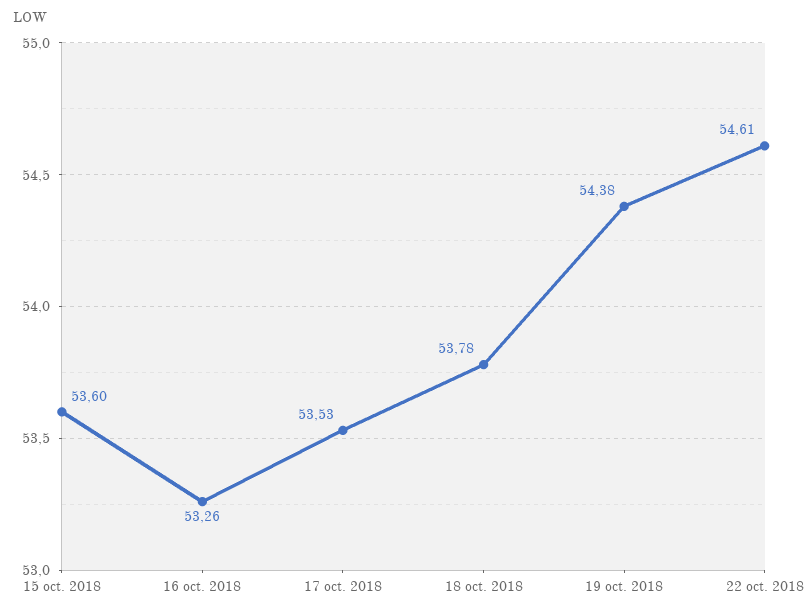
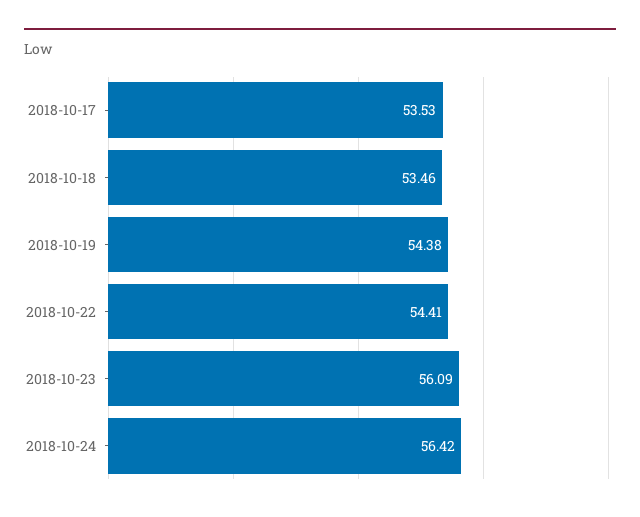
15 oct. 2018: 53.6 -> none
16 oct. 2018: 53.26 -> none
18 oct. 2018: 53.78 -> 53.46
22 oct. 2018: 54.61 -> 54.41
2018-10-23: none -> 56.09
2018-10-24: none -> 56.42

